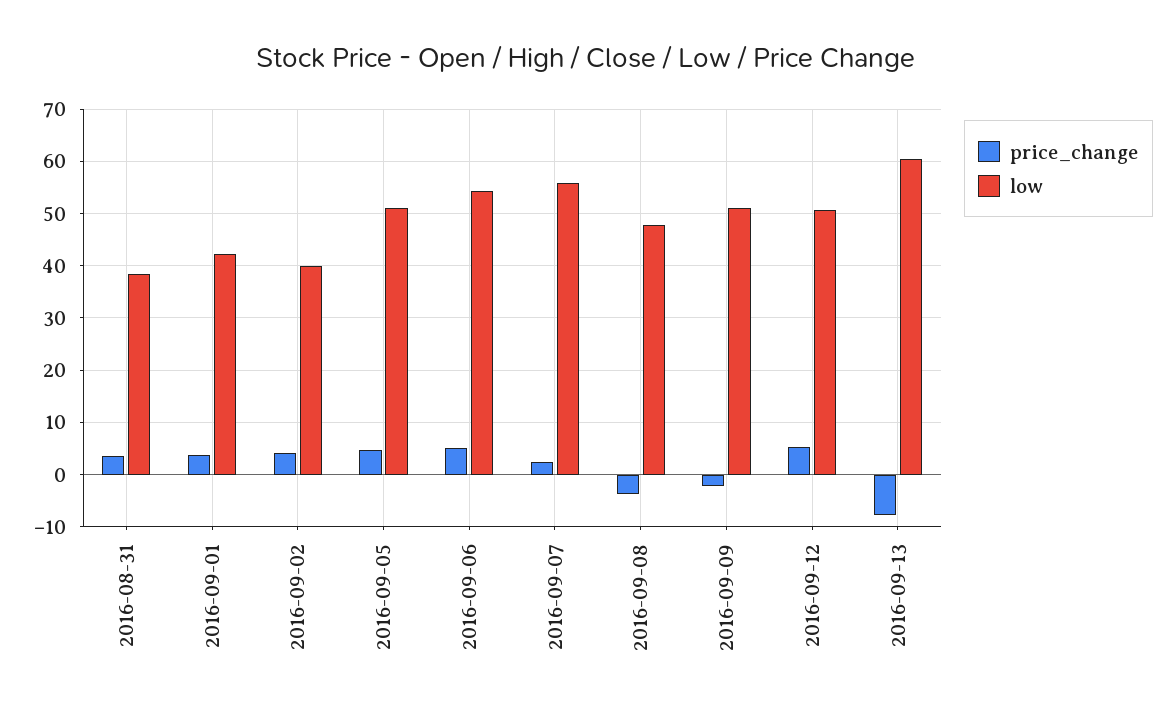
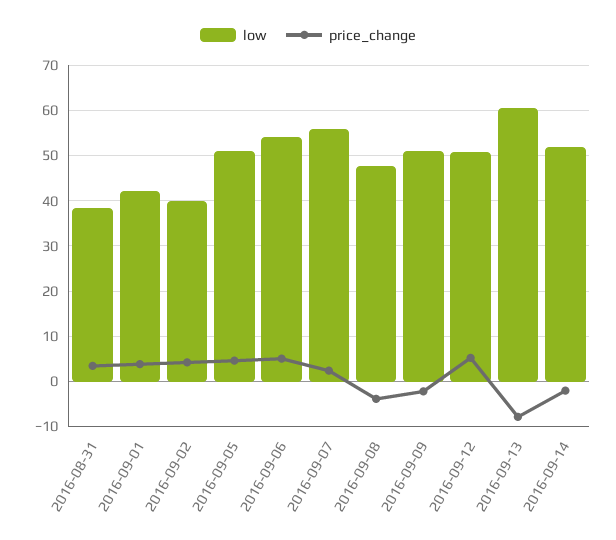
low, 2016-09-14: none -> 52
price_change, 2016-09-14: none -> -2

